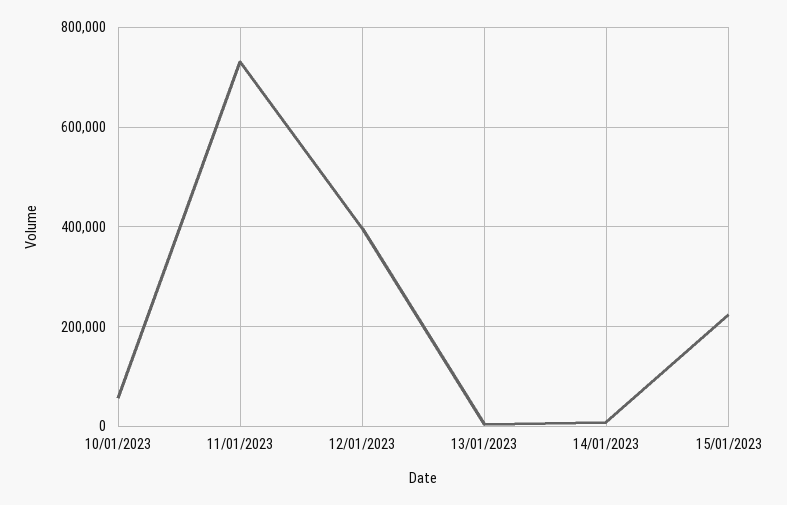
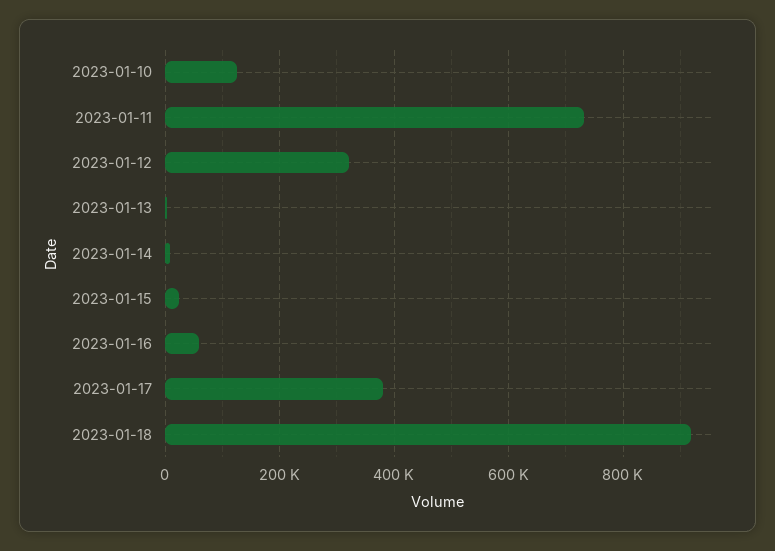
10/01/2023: 60000 -> 120000
12/01/2023: 400000 -> 320000
15/01/2023: 220000 -> 20000
2023-01-16: none -> 60000
2023-01-17: none -> 380000
2023-01-18: none -> 920000

